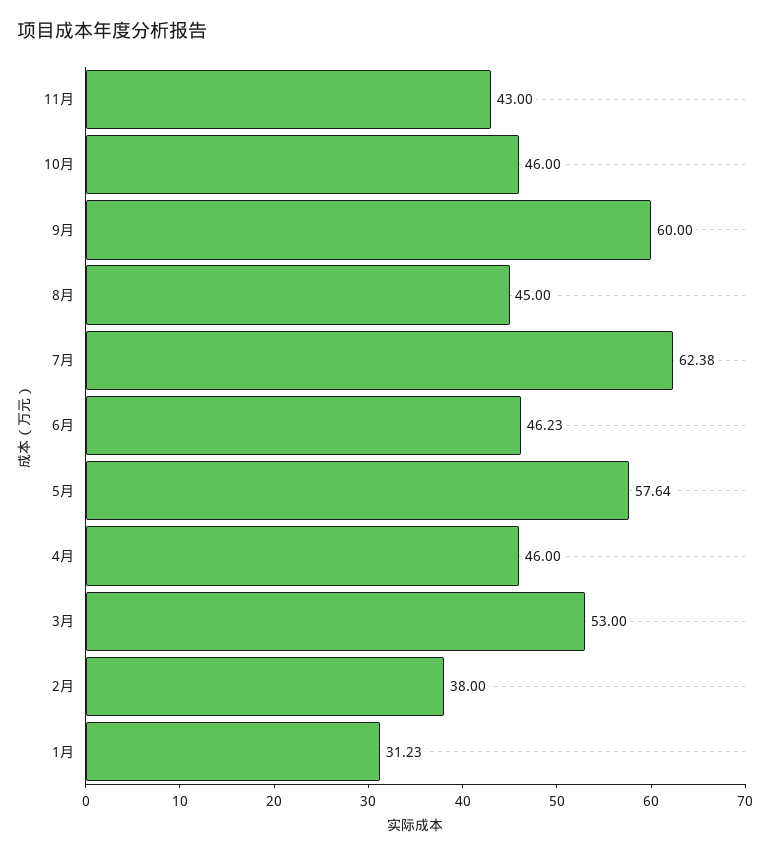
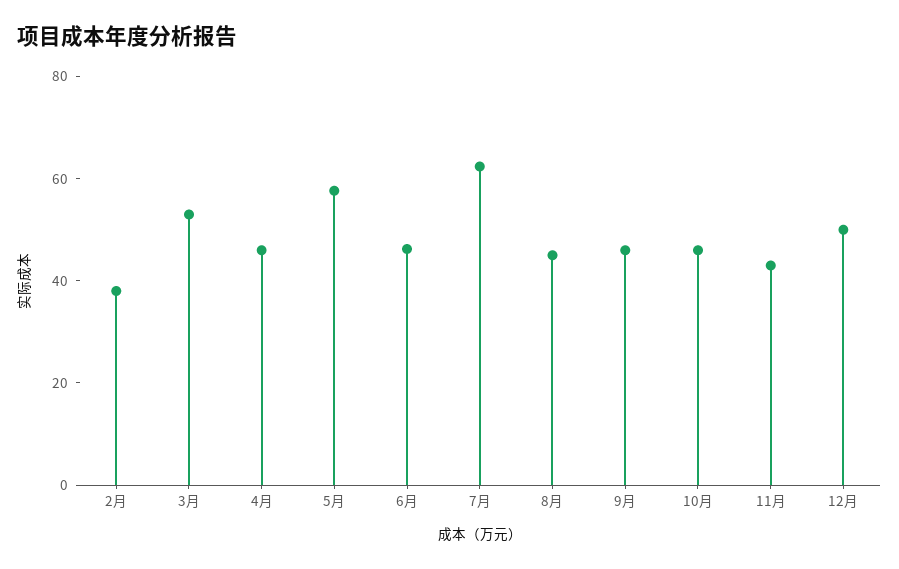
9月: 60 -> 45
1月: 31.23 -> none
12月: none -> 50

